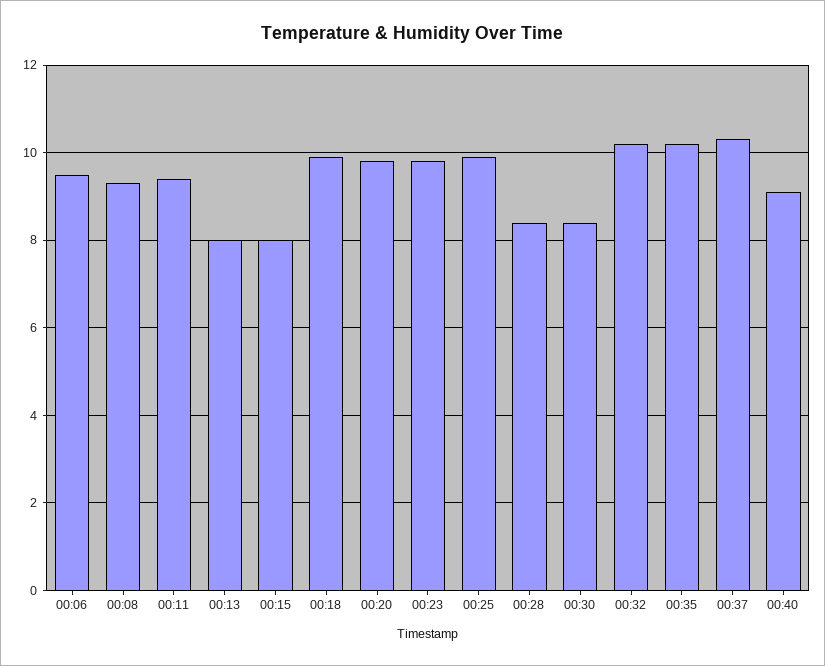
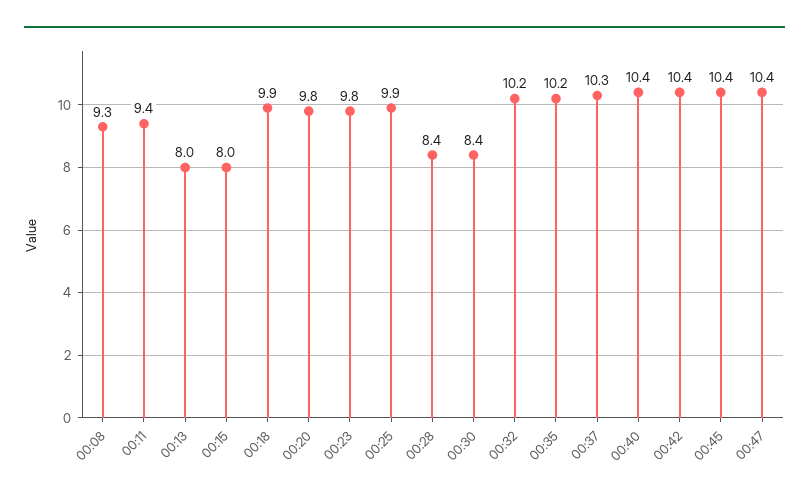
00:06: 9.5 -> none
00:40: 9 -> 10.4
00:42: none -> 10.4
00:45: none -> 10.4
00:47: none -> 10.4

